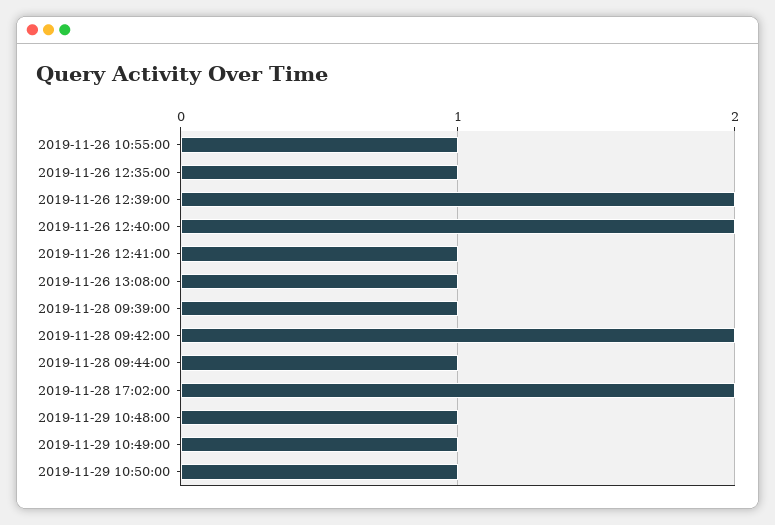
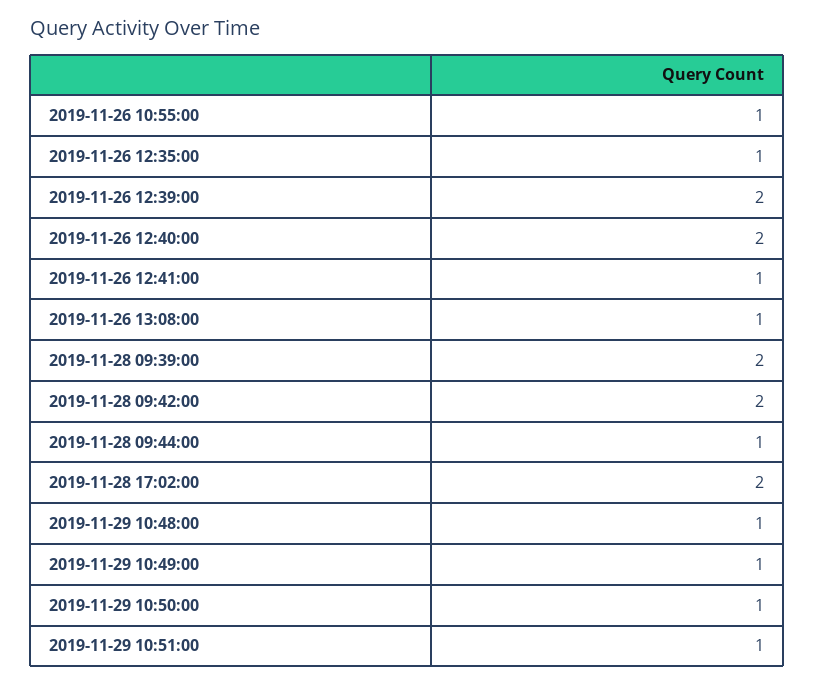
2019-11-28 09:39:00: 1 -> 2
2019-11-29 10:51:00: none -> 1

